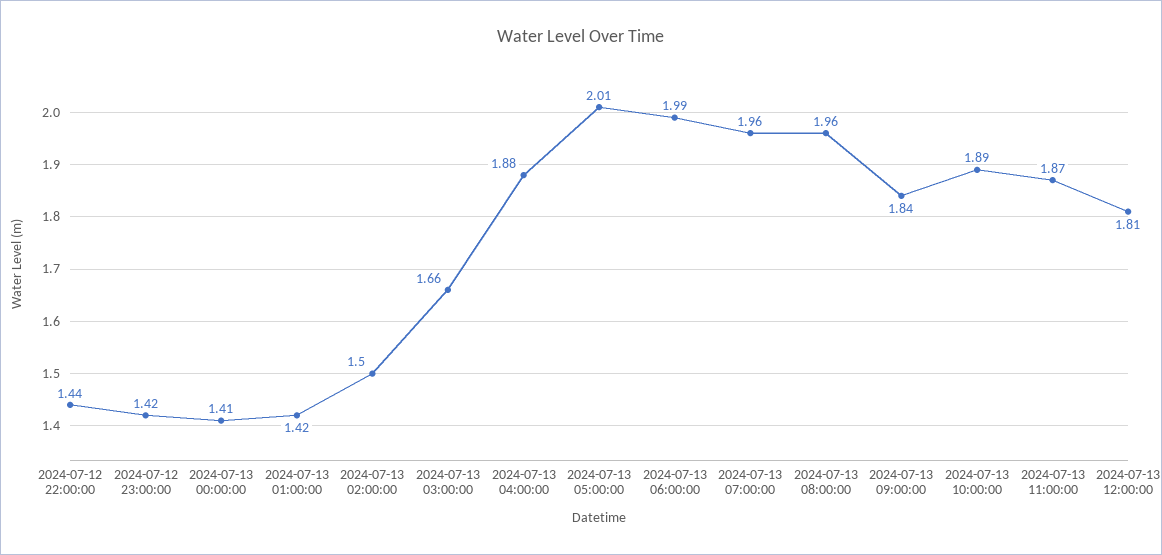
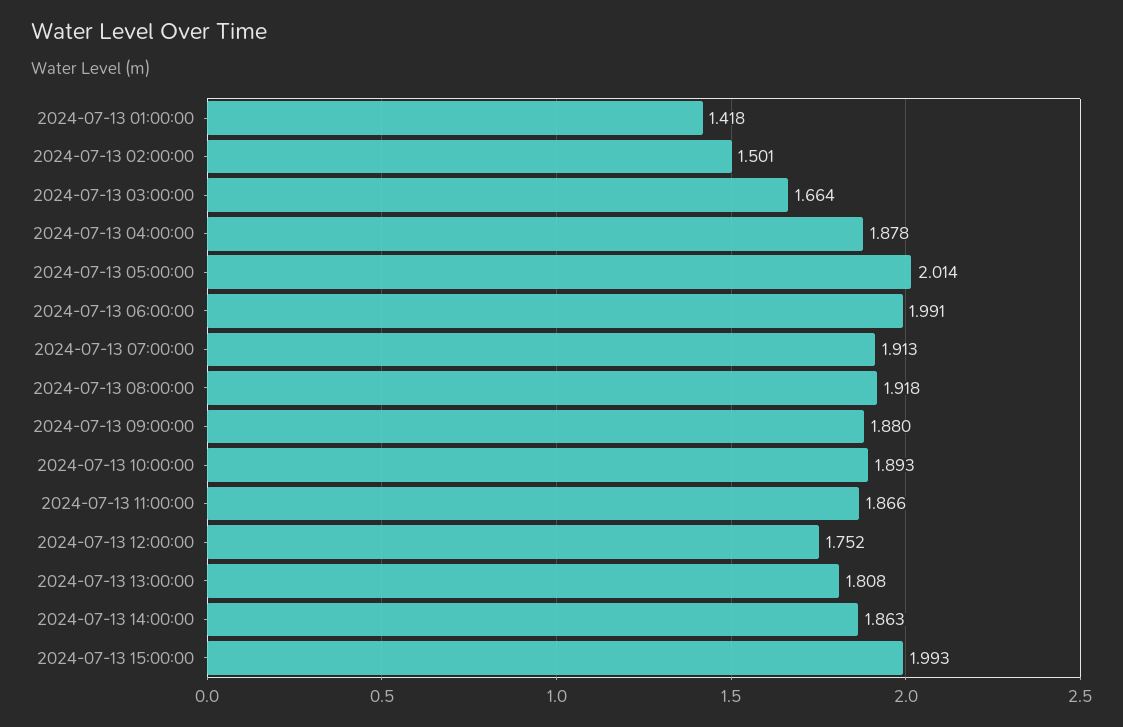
2024-07-12 22:00:00: 1.44 -> none
2024-07-12 23:00:00: 1.42 -> none
2024-07-13 00:00:00: 1.41 -> none
2024-07-13 07:00:00: 1.96 -> 1.913
2024-07-13 08:00:00: 1.96 -> 1.918
2024-07-13 09:00:00: 1.84 -> 1.88
2024-07-13 12:00:00: 1.81 -> 1.752
2024-07-13 13:00:00: none -> 1.808
2024-07-13 14:00:00: none -> 1.863
2024-07-13 15:00:00: none -> 1.993

